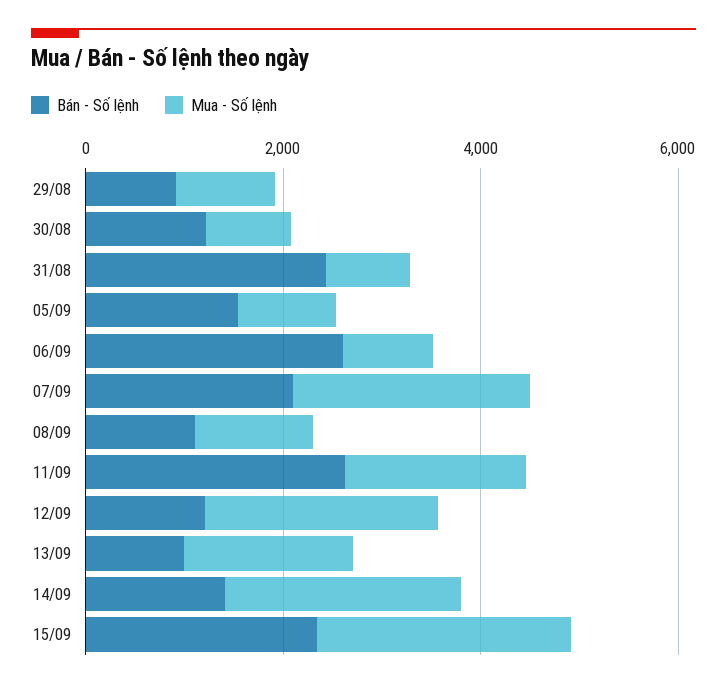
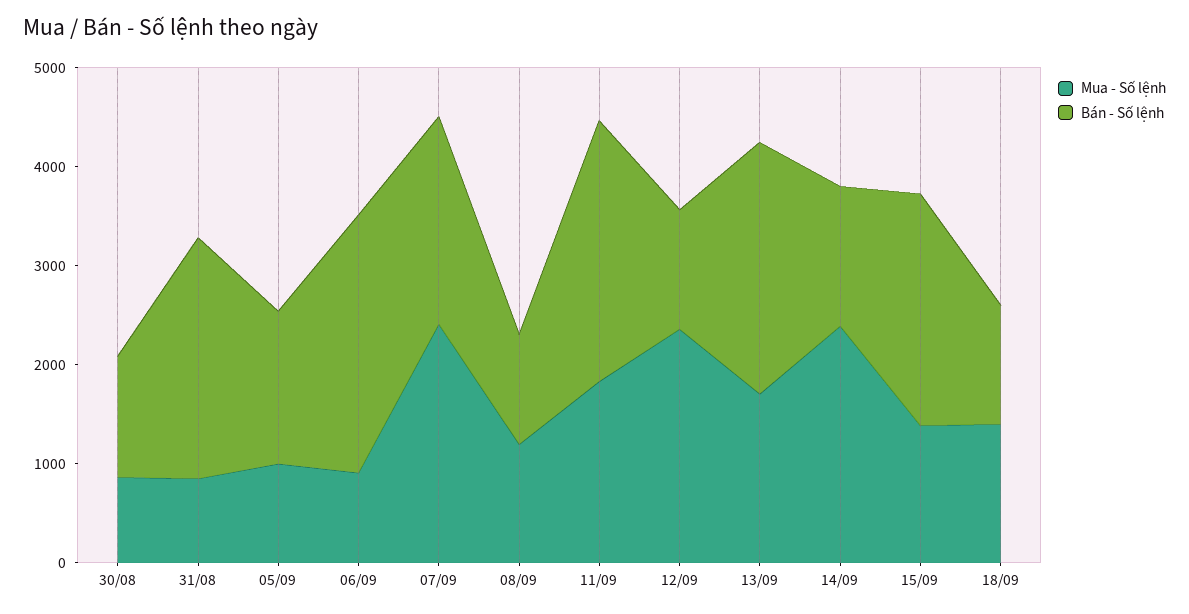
Bán - Số lệnh, 29/08: 1000 -> none
Mua - Số lệnh, 29/08: 1000 -> none
Bán - Số lệnh, 13/09: 1000 -> 2600
Mua - Số lệnh, 15/09: 2500 -> 1400
Mua - Số lệnh, 18/09: none -> 1400
Bán - Số lệnh, 18/09: none -> 1200

